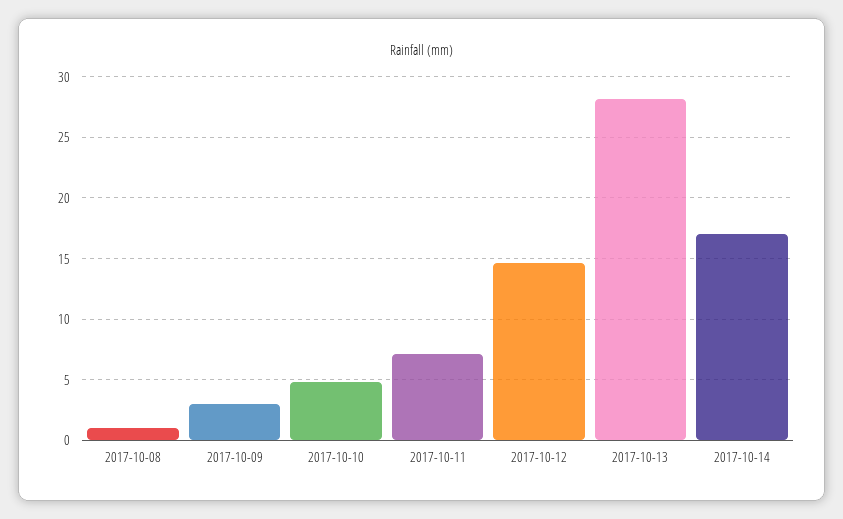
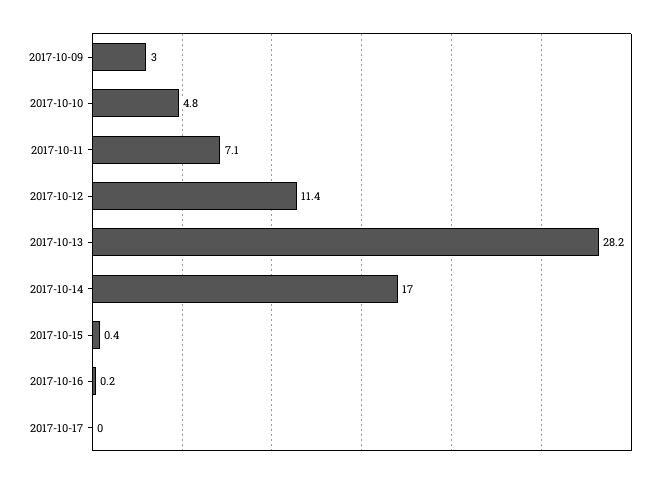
2017-10-08: 1 -> none
2017-10-12: 14.5 -> 11.4
2017-10-15: none -> 0.4
2017-10-16: none -> 0.2
2017-10-17: none -> 0

